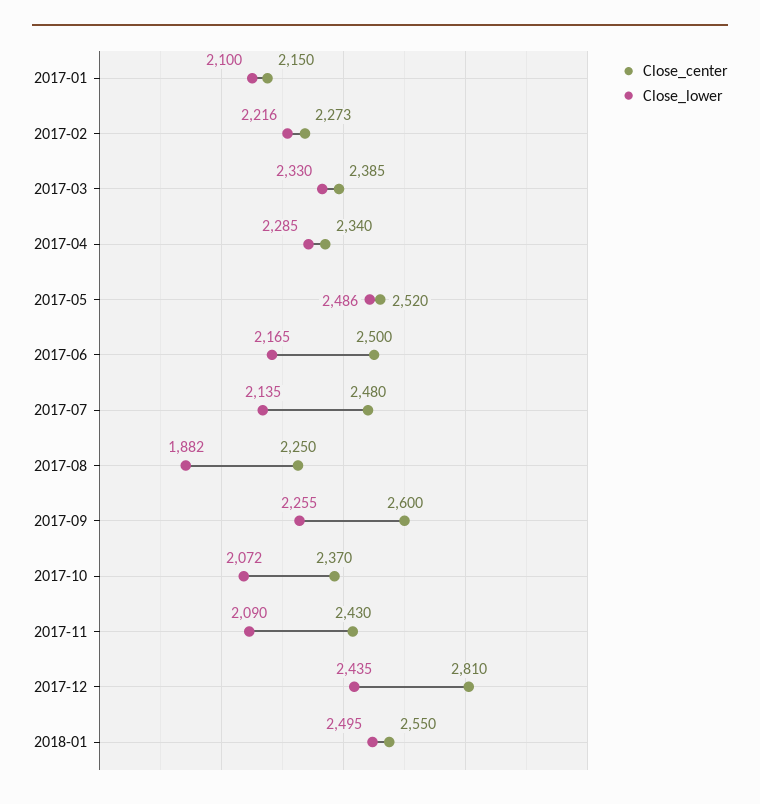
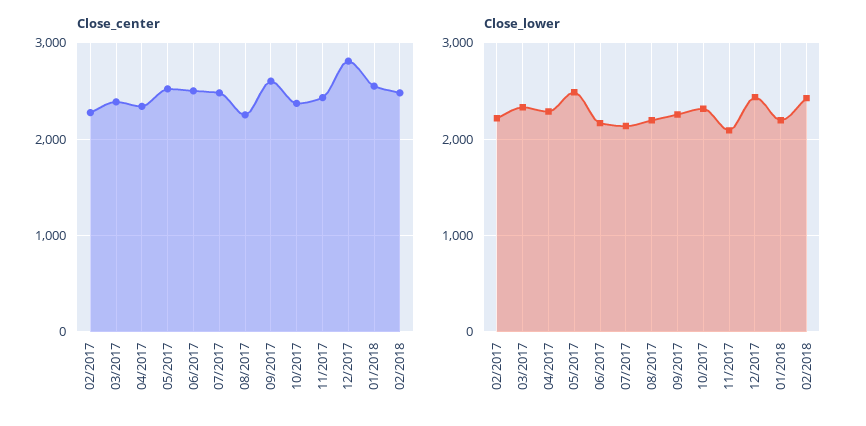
Close_center, 2017-01: 2150 -> none
Close_lower, 2017-01: 2100 -> none
Close_lower, 2017-08: 1882 -> 2200
Close_lower, 2017-10: 2072 -> 2300
Close_lower, 2018-01: 2495 -> 2200
Close_center, 02/2018: none -> 2500
Close_lower, 02/2018: none -> 2400

